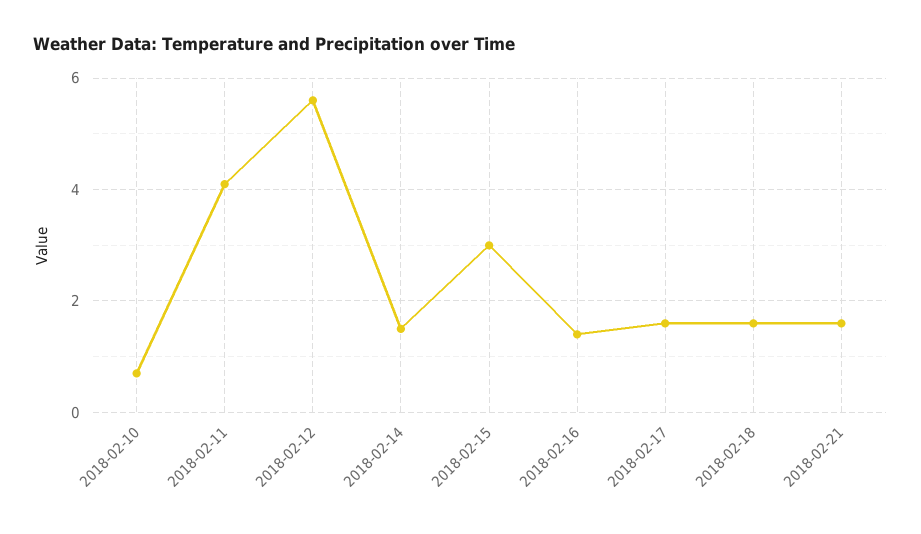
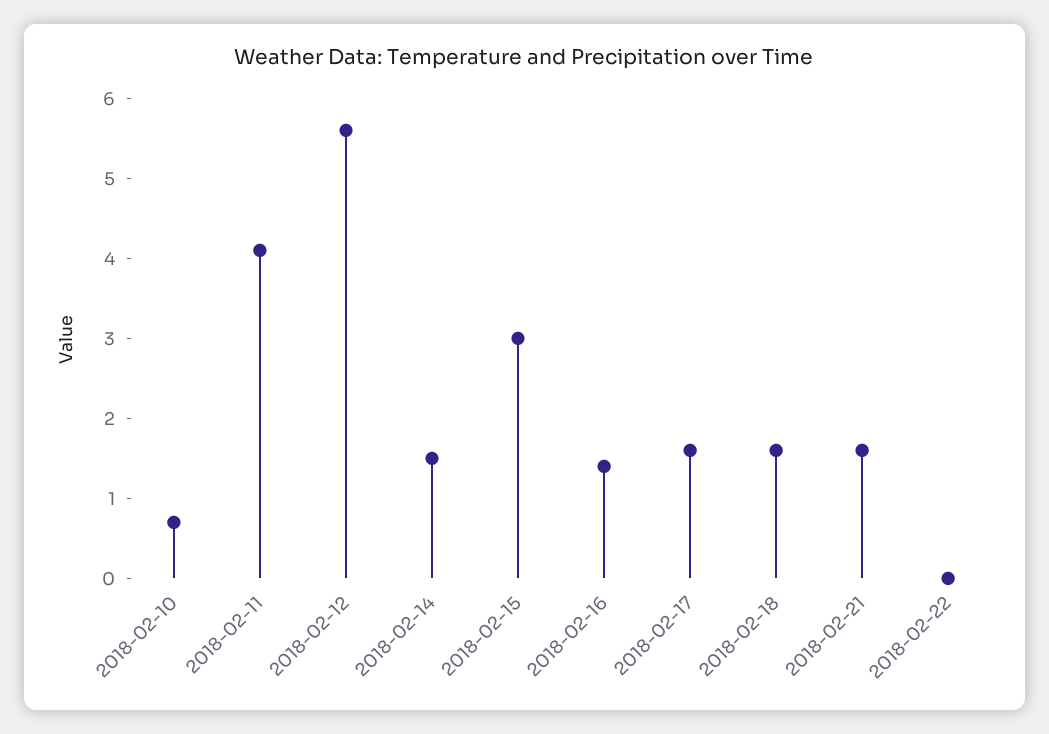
2018-02-22: none -> 0

